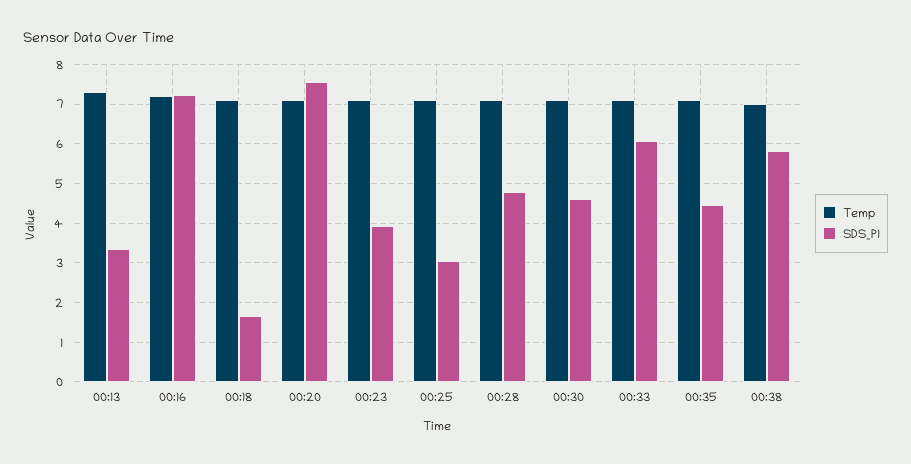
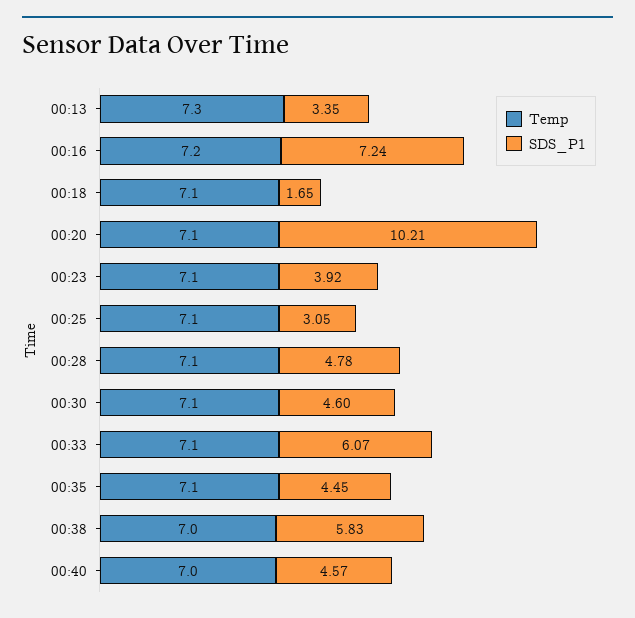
SDS_P1, 00:20: 7.6 -> 10.21
Temp, 00:40: none -> 7
SDS_P1, 00:40: none -> 4.57

